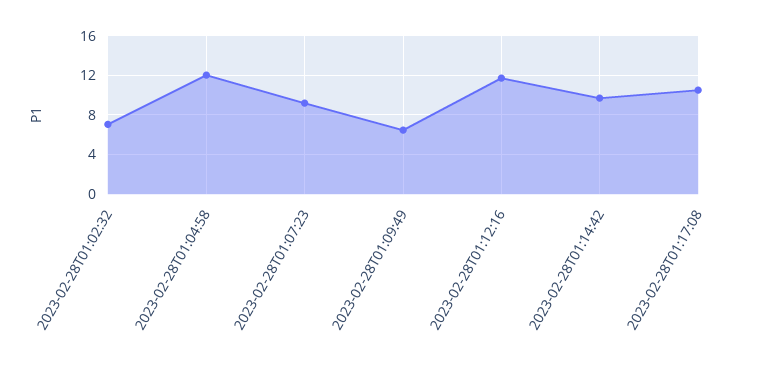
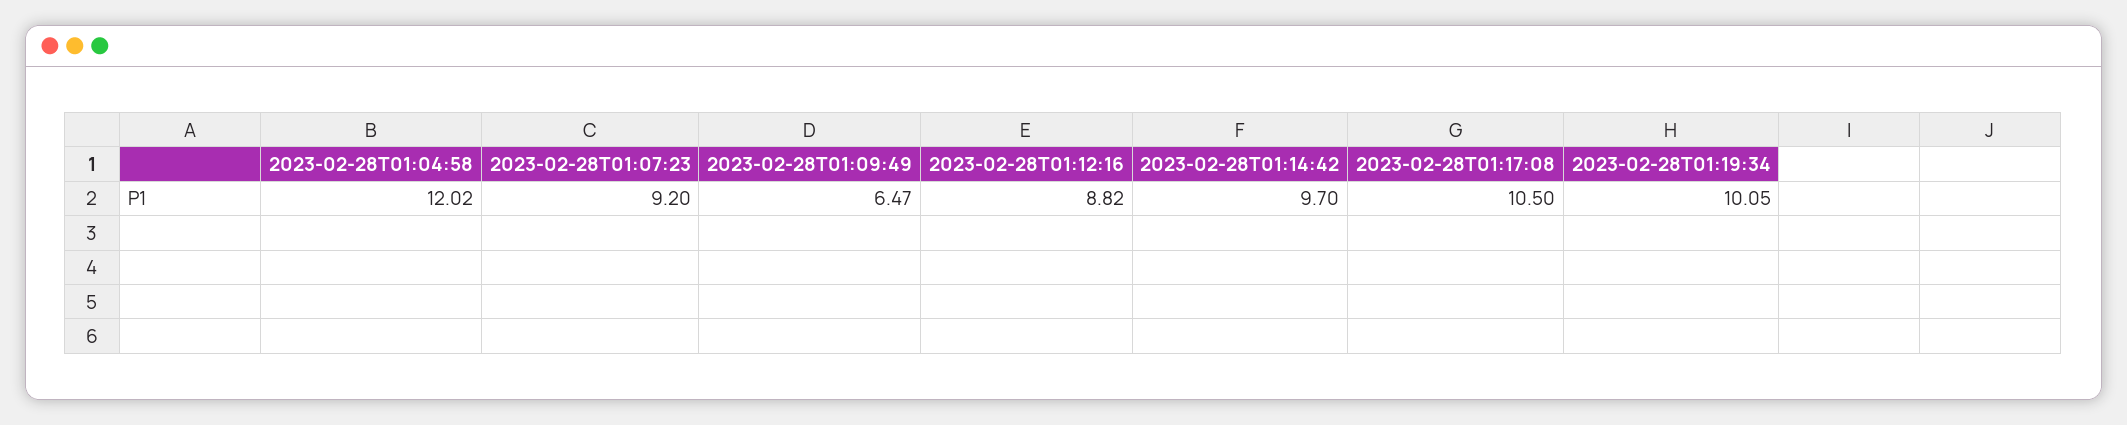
2023-02-28T01:02:32: 7 -> none
2023-02-28T01:12:16: 12 -> 8.82
2023-02-28T01:19:34: none -> 10.05

